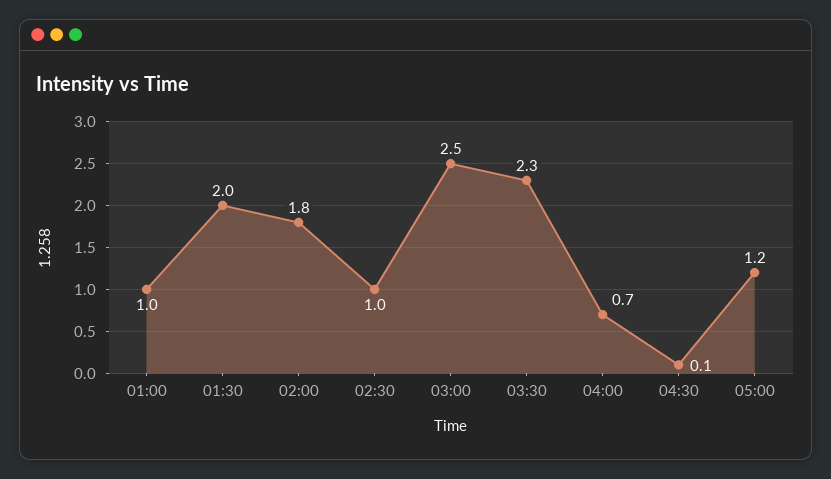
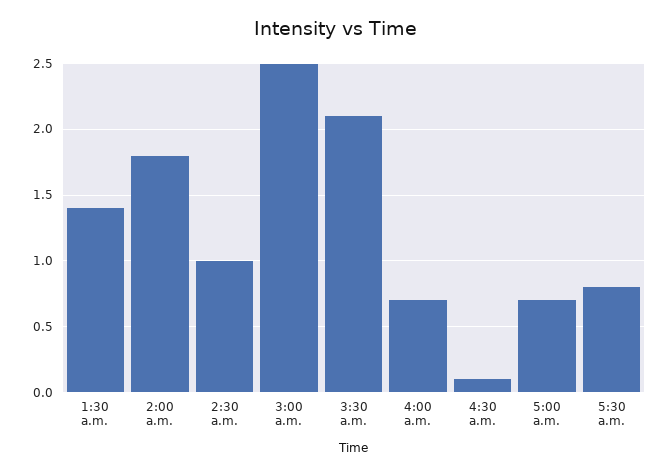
01:00: 1 -> none
01:30: 2 -> 1.4
03:30: 2.3 -> 2.1
05:00: 1.2 -> 0.7
5:30 a.m.: none -> 0.8

